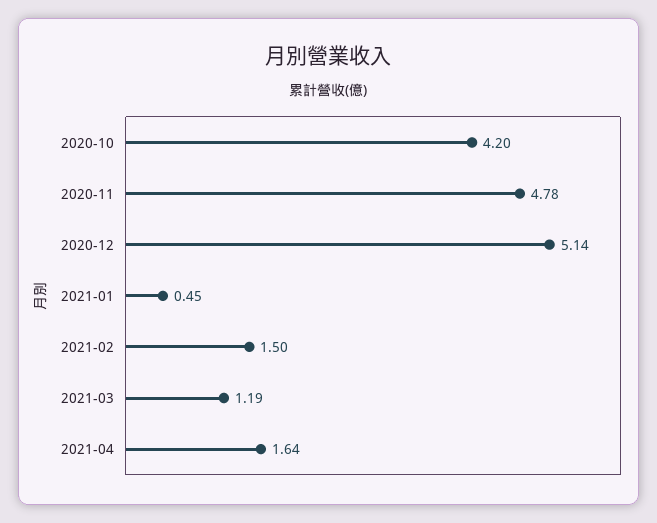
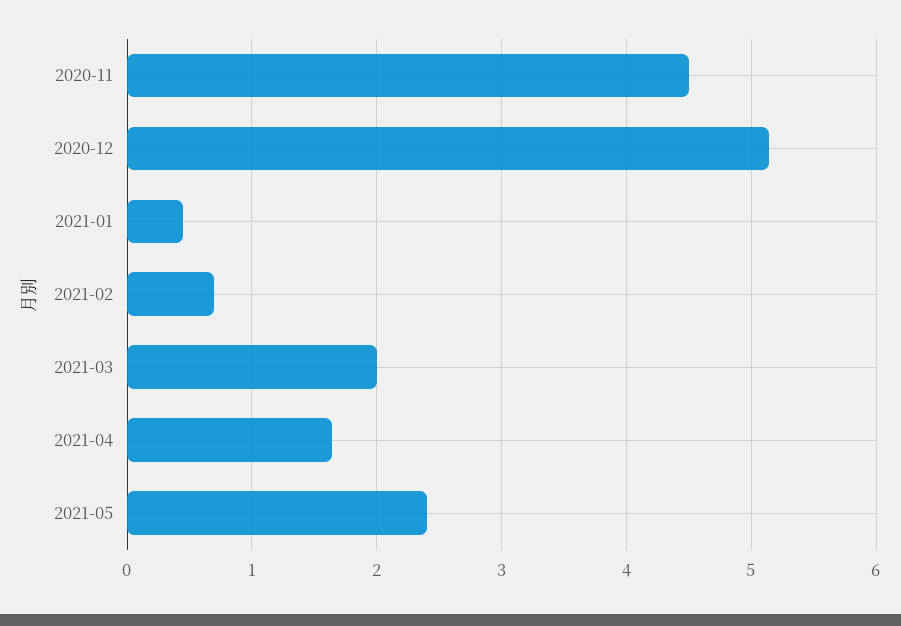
2020-10: 4.2 -> none
2020-11: 4.78 -> 4.5
2021-02: 1.5 -> 0.7
2021-03: 1.19 -> 2
2021-05: none -> 2.4

